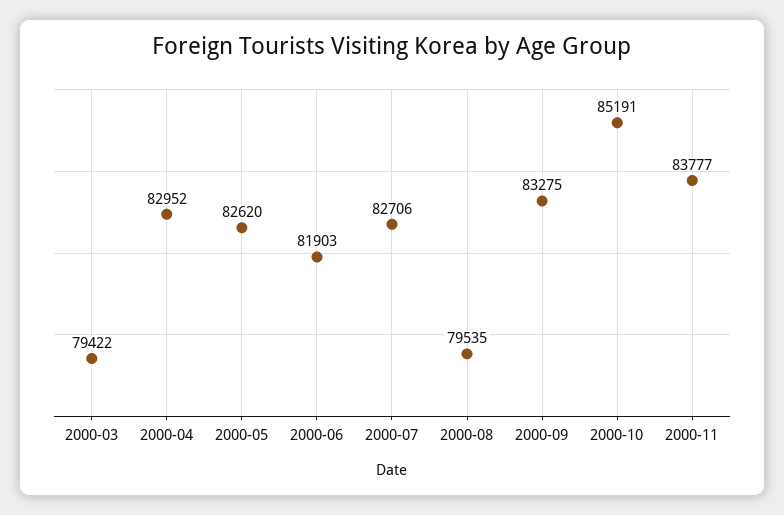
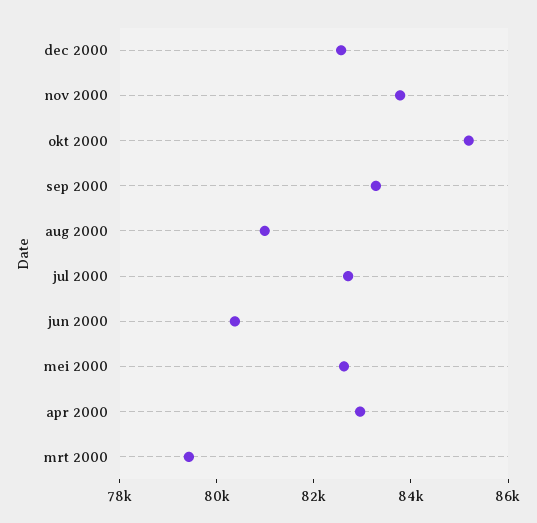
2000-06: 81903 -> 80500
2000-08: 79535 -> 81000
dec 2000: none -> 82500

